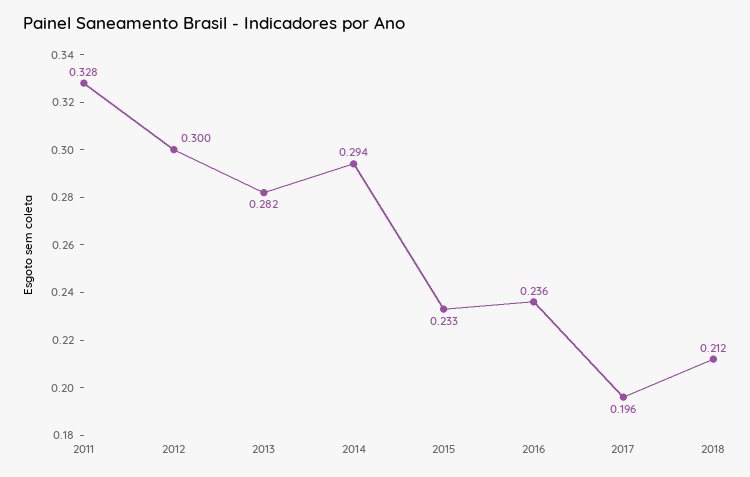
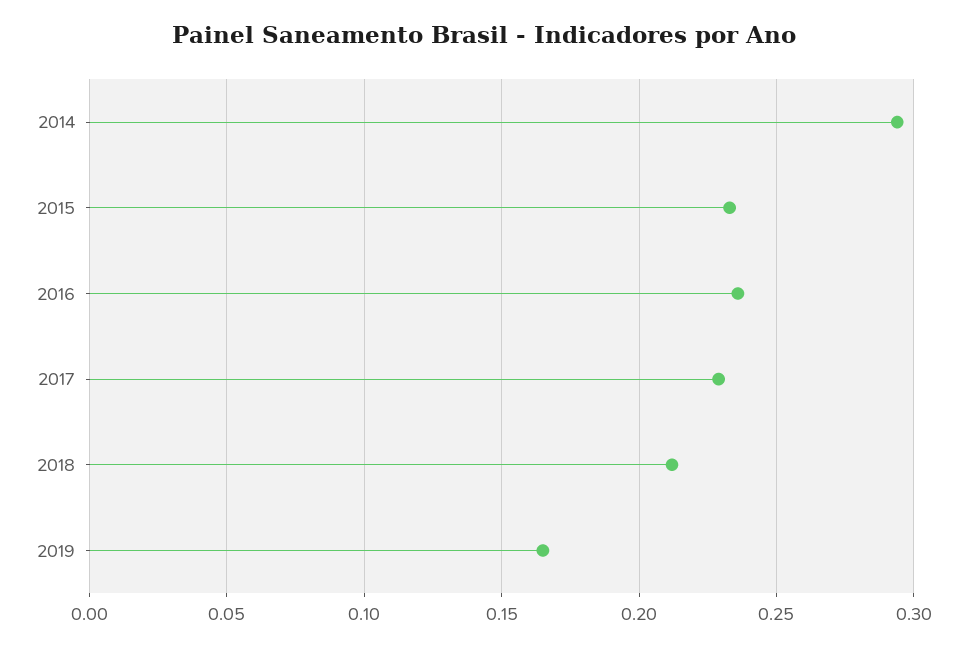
2011: 0.328 -> none
2012: 0.3 -> none
2013: 0.282 -> none
2017: 0.196 -> 0.23
2019: none -> 0.165

